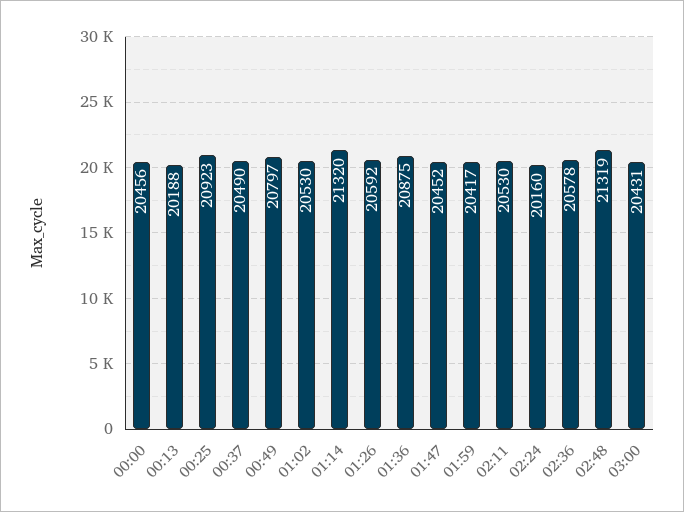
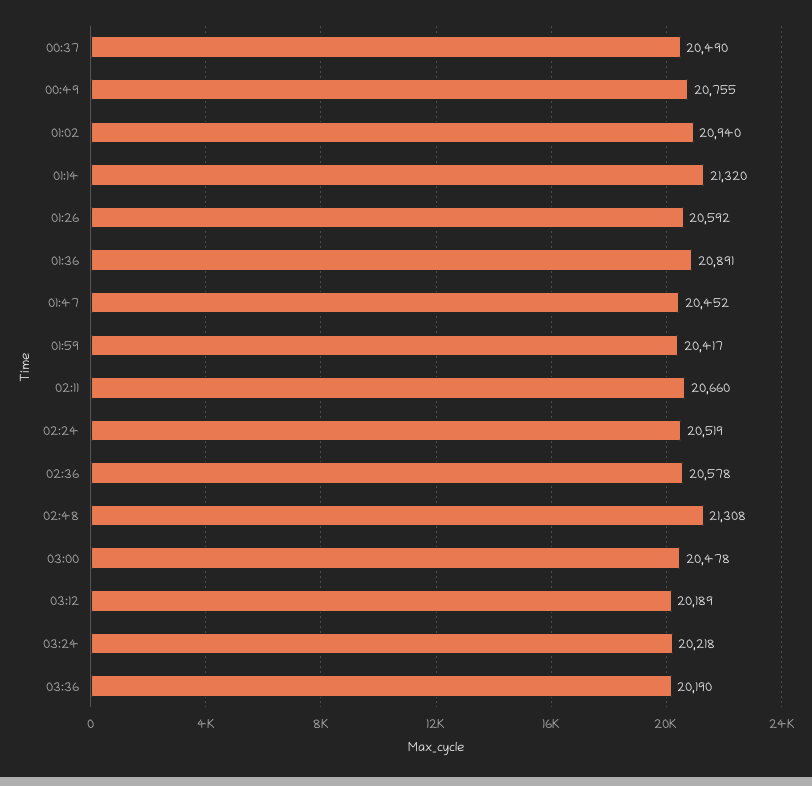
00:00: 20456 -> none
00:13: 20188 -> none
00:25: 20923 -> none
00:49: 20797 -> 20755
01:02: 20530 -> 20940
01:36: 20875 -> 20891
02:11: 20530 -> 20660
02:24: 20160 -> 20519
02:48: 21319 -> 21308
03:00: 20431 -> 20478
03:12: none -> 20189
03:24: none -> 20218
03:36: none -> 20190

